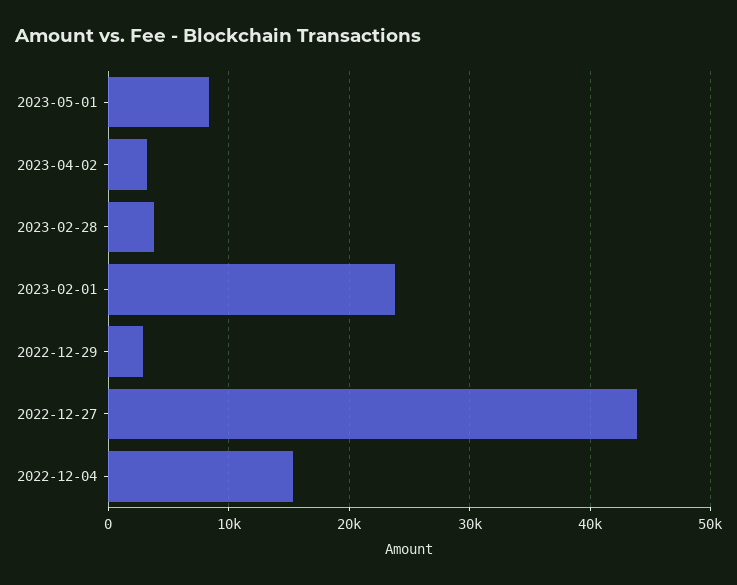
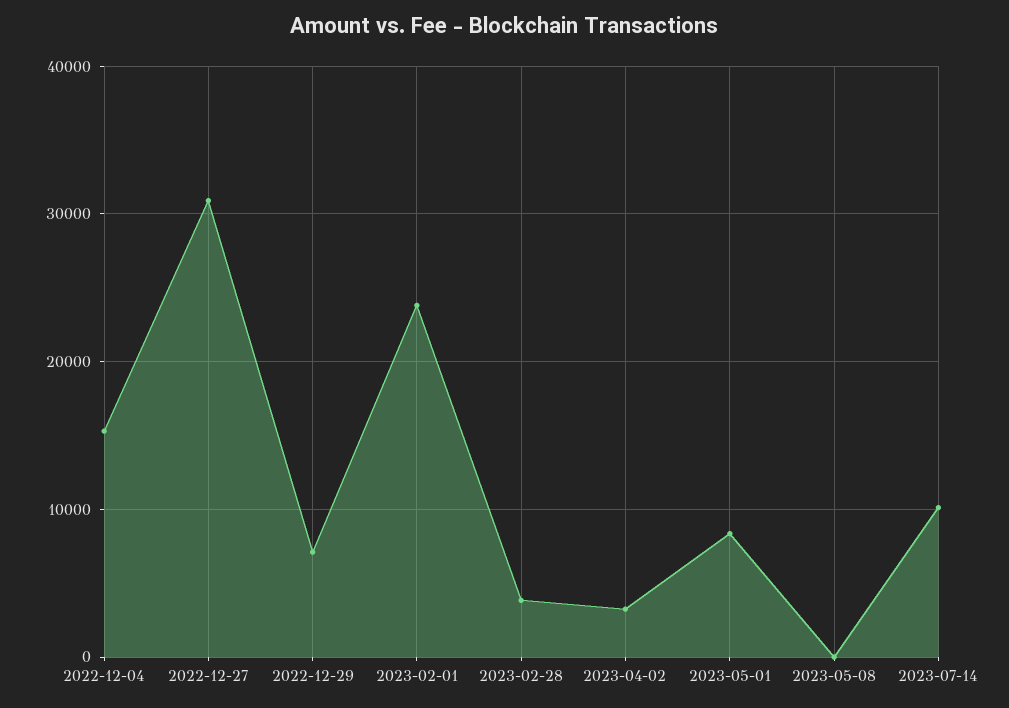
2022-12-29: 3000 -> 7000
2022-12-27: 44000 -> 31000
2023-05-08: none -> 0
2023-07-14: none -> 10000

